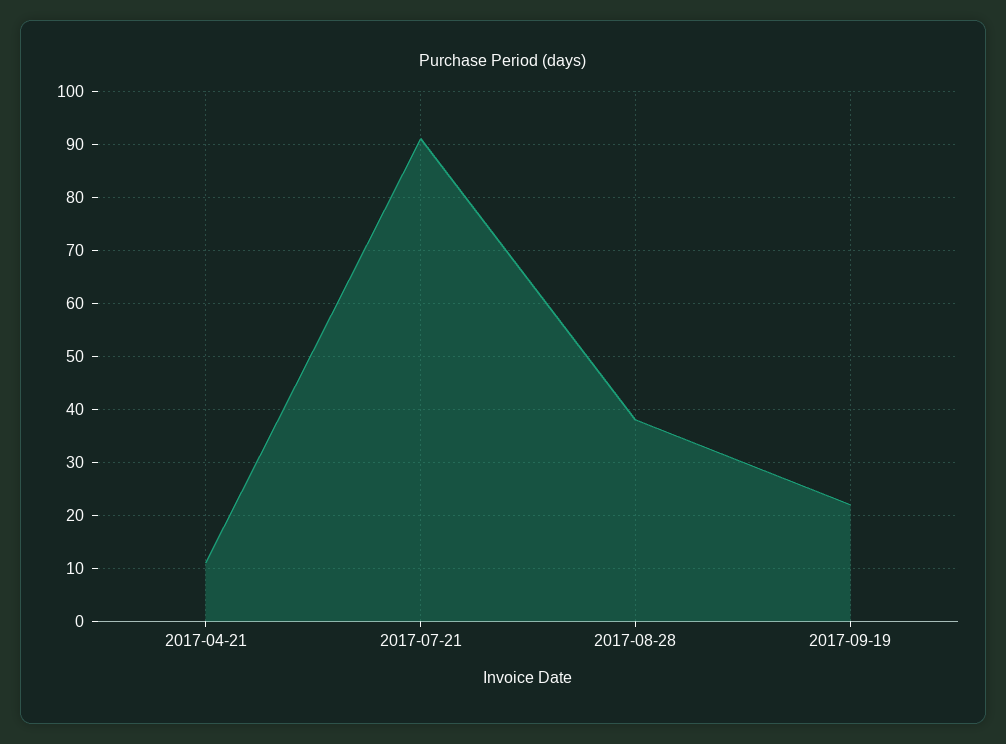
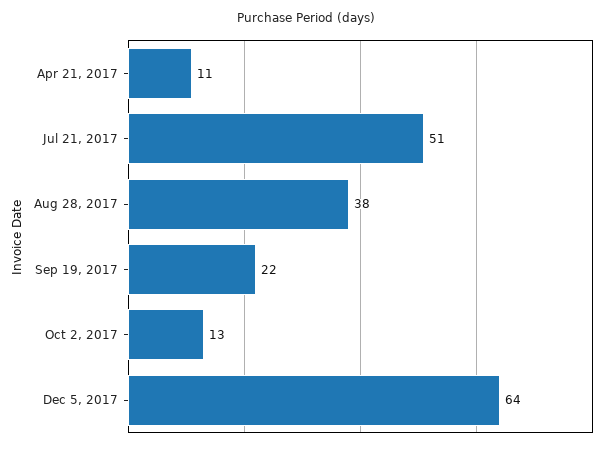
2017-07-21: 90 -> 51
Oct 2, 2017: none -> 13
Dec 5, 2017: none -> 64

